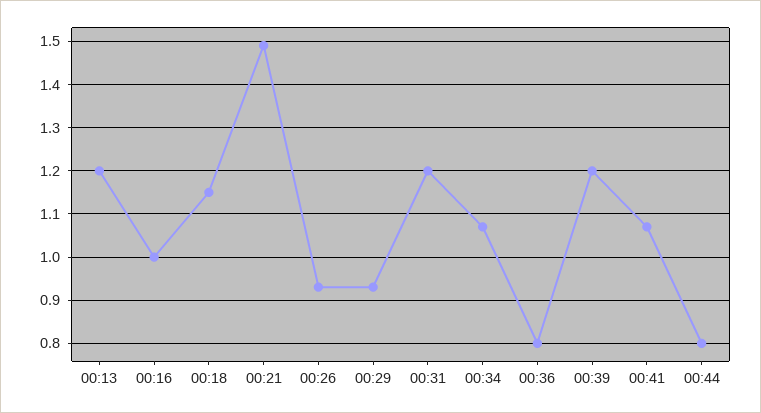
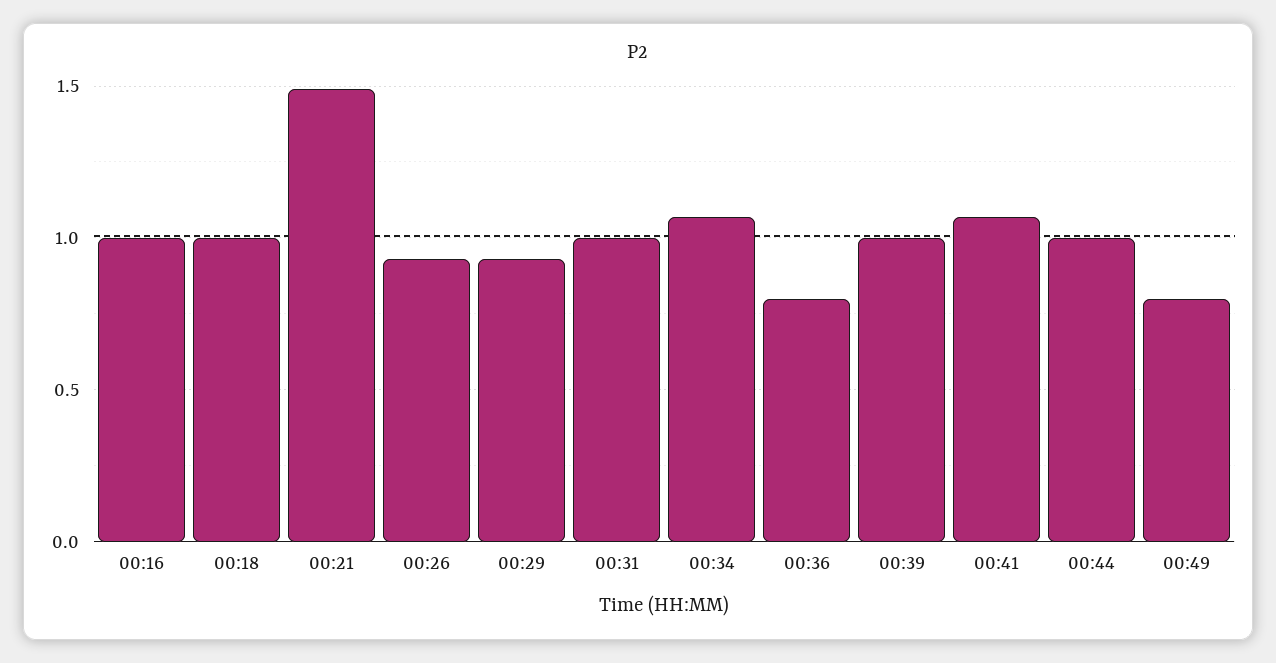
00:13: 1.2 -> none
00:18: 1.15 -> 1
00:31: 1.2 -> 1
00:39: 1.2 -> 1
00:44: 0.8 -> 1
00:49: none -> 0.8

